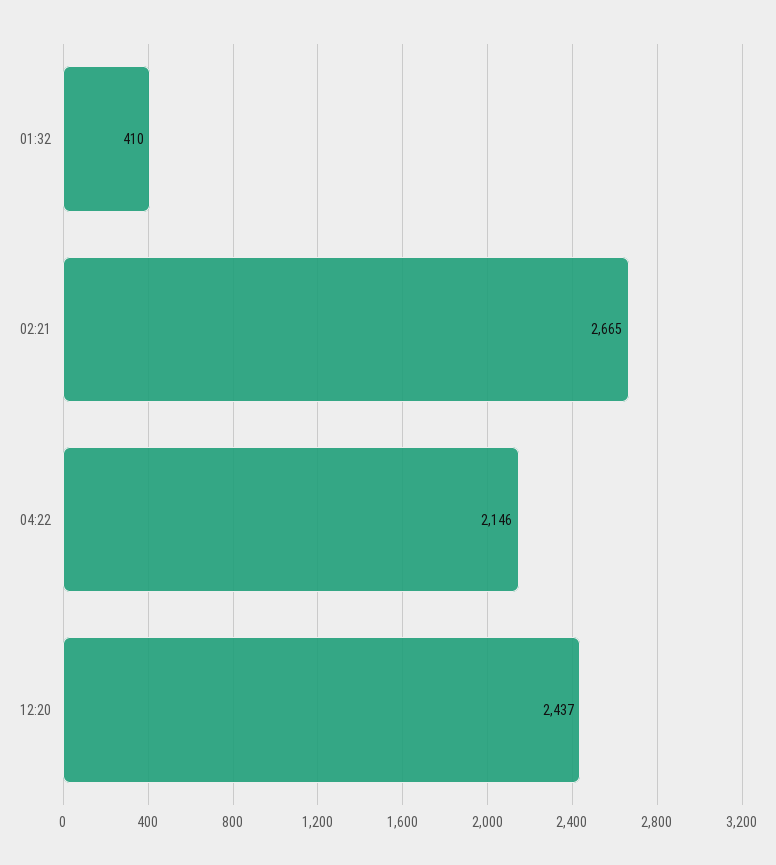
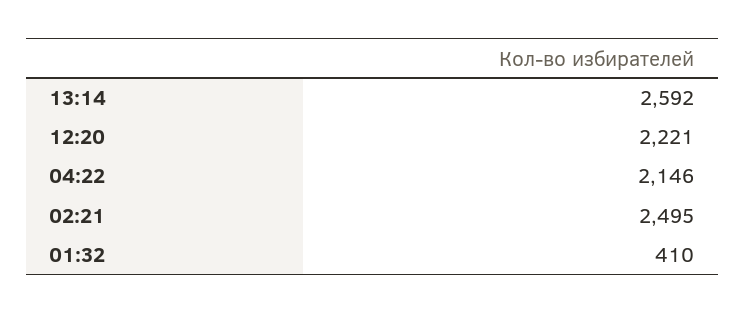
02:21: 2665 -> 2495
12:20: 2437 -> 2221
13:14: none -> 2592

